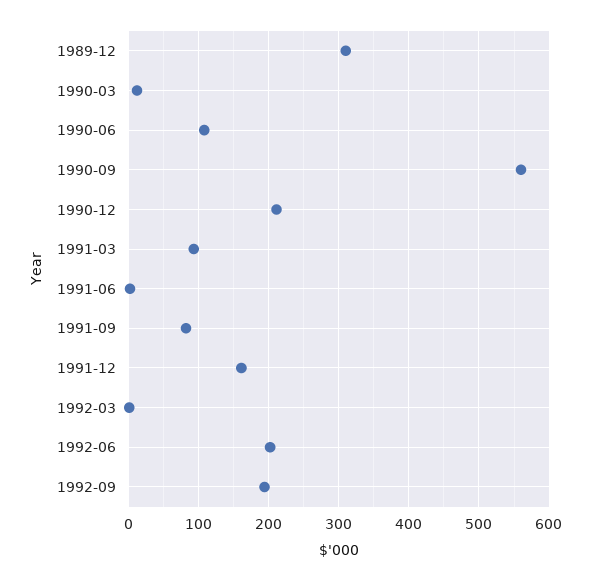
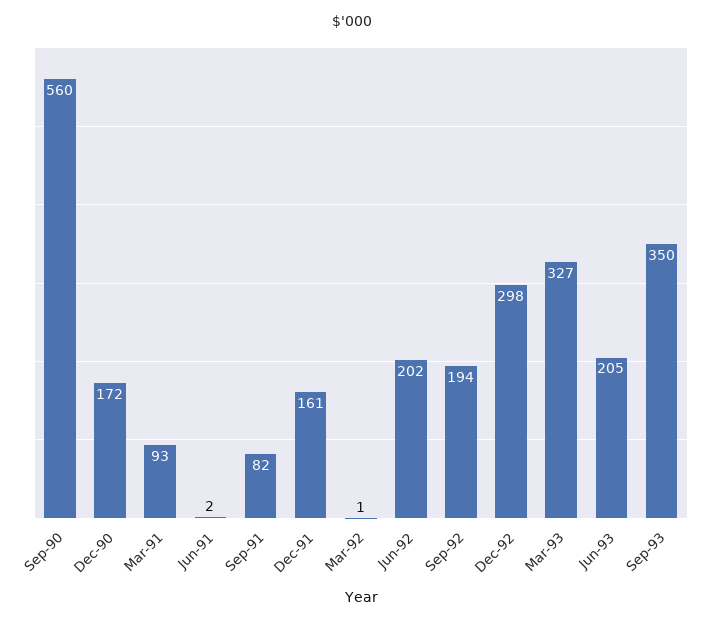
1989-12: 310 -> none
1990-03: 10 -> none
1990-06: 110 -> none
1990-12: 210 -> 172
Dec-92: none -> 298
Mar-93: none -> 327
Jun-93: none -> 205
Sep-93: none -> 350

